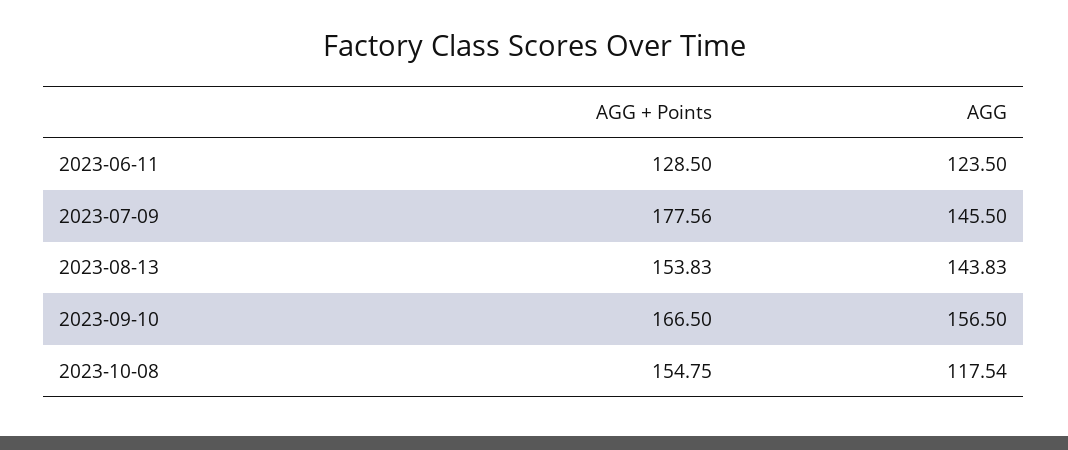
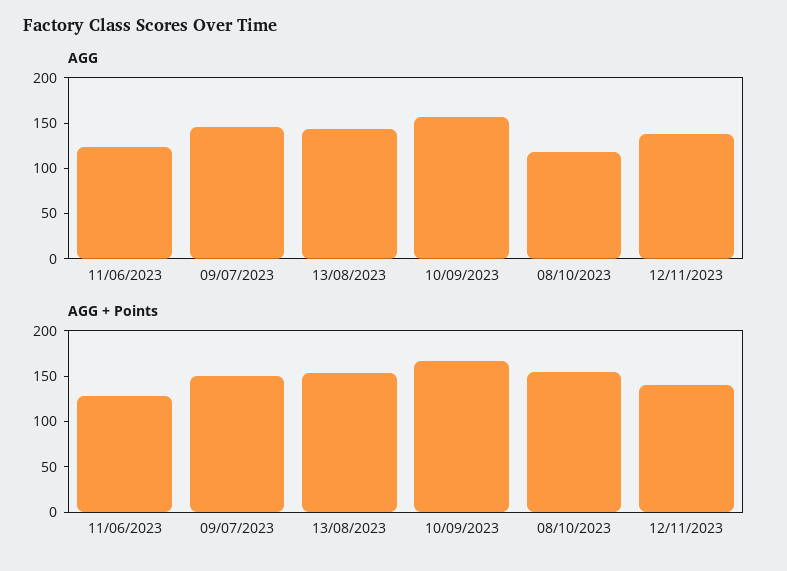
AGG + Points, 2023-07-09: 177.56 -> 150
AGG, 12/11/2023: none -> 140
AGG + Points, 12/11/2023: none -> 140

